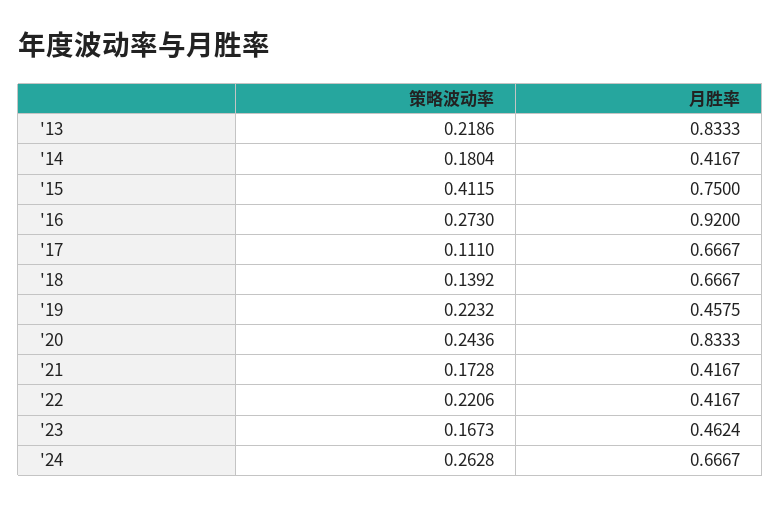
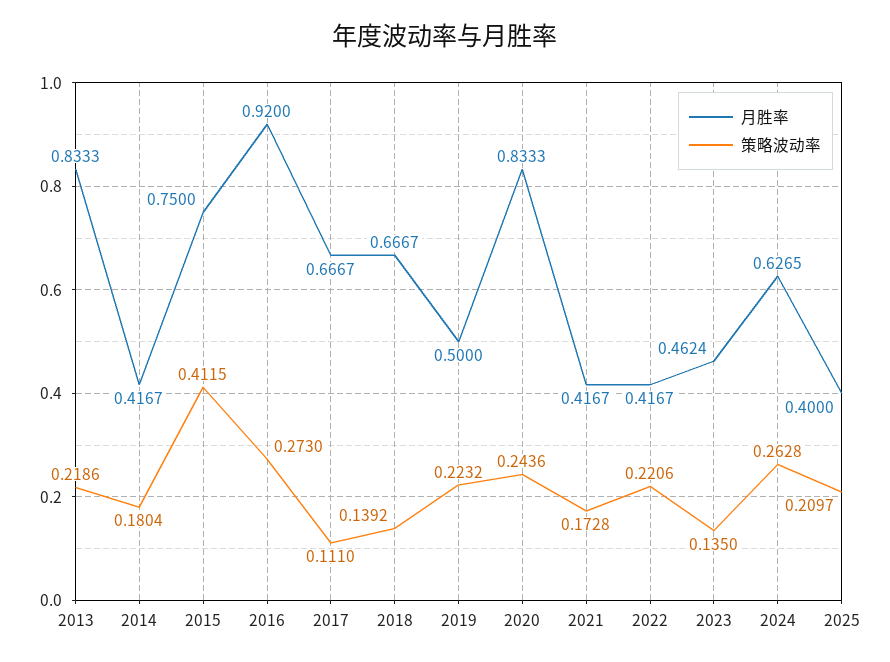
月胜率, '19: 0.4575 -> 0.5
策略波动率, '23: 0.1673 -> 0.135
月胜率, '24: 0.6667 -> 0.6265
月胜率, 2025: none -> 0.4
策略波动率, 2025: none -> 0.2097

